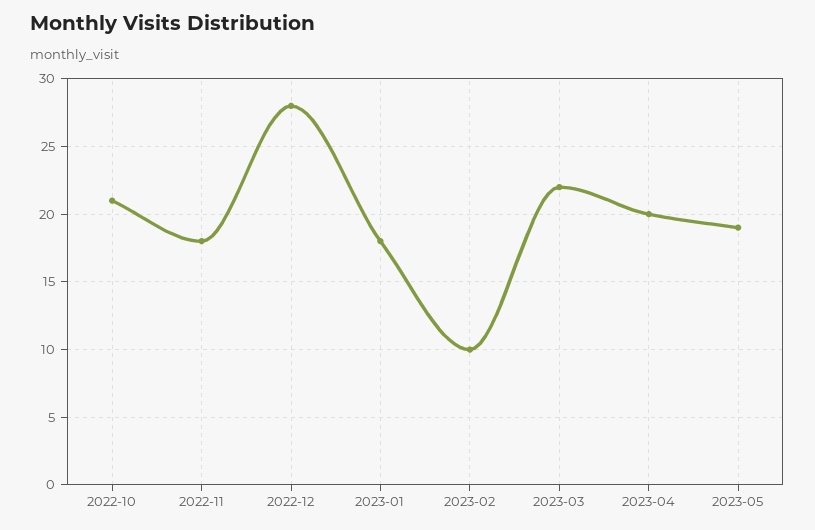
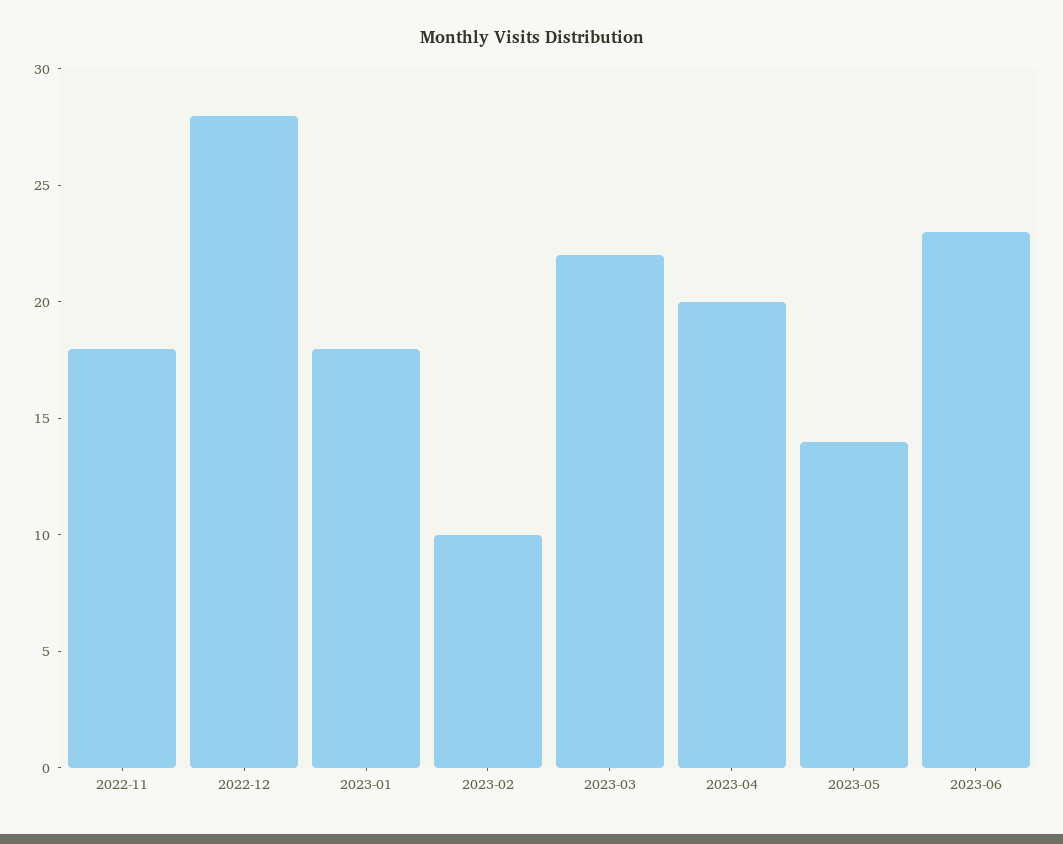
2022-10: 21 -> none
2023-05: 19 -> 14
2023-06: none -> 23

